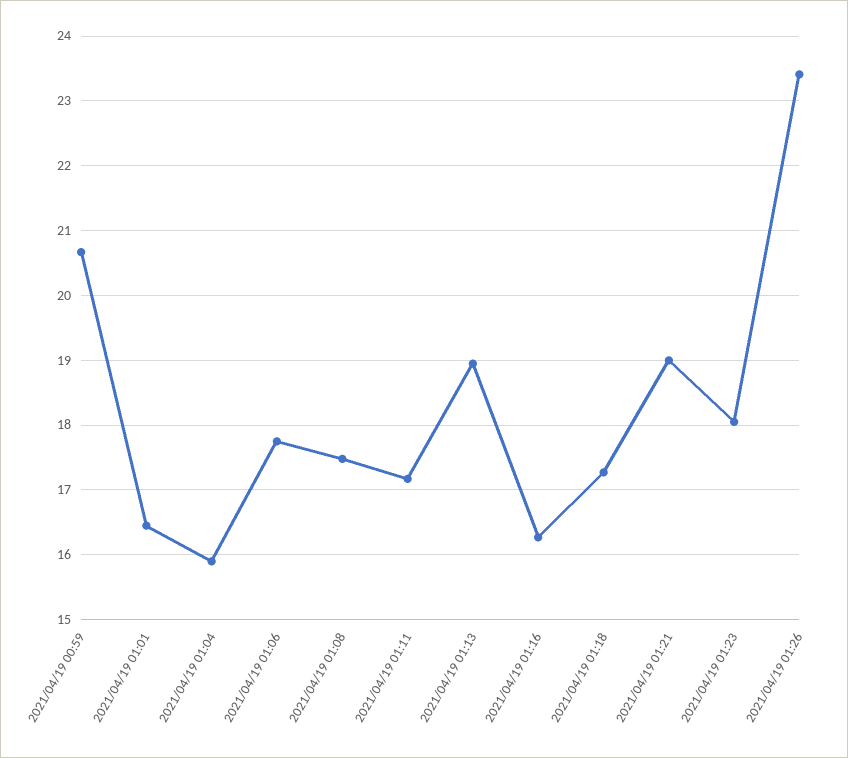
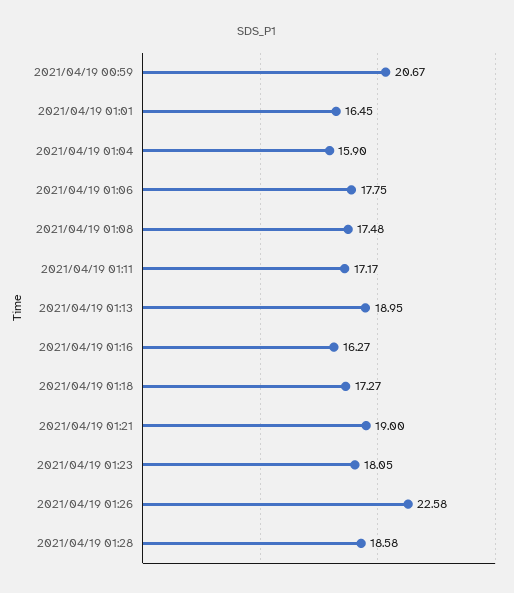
2021/04/19 01:26: 23.4 -> 22.58
2021/04/19 01:28: none -> 18.58

